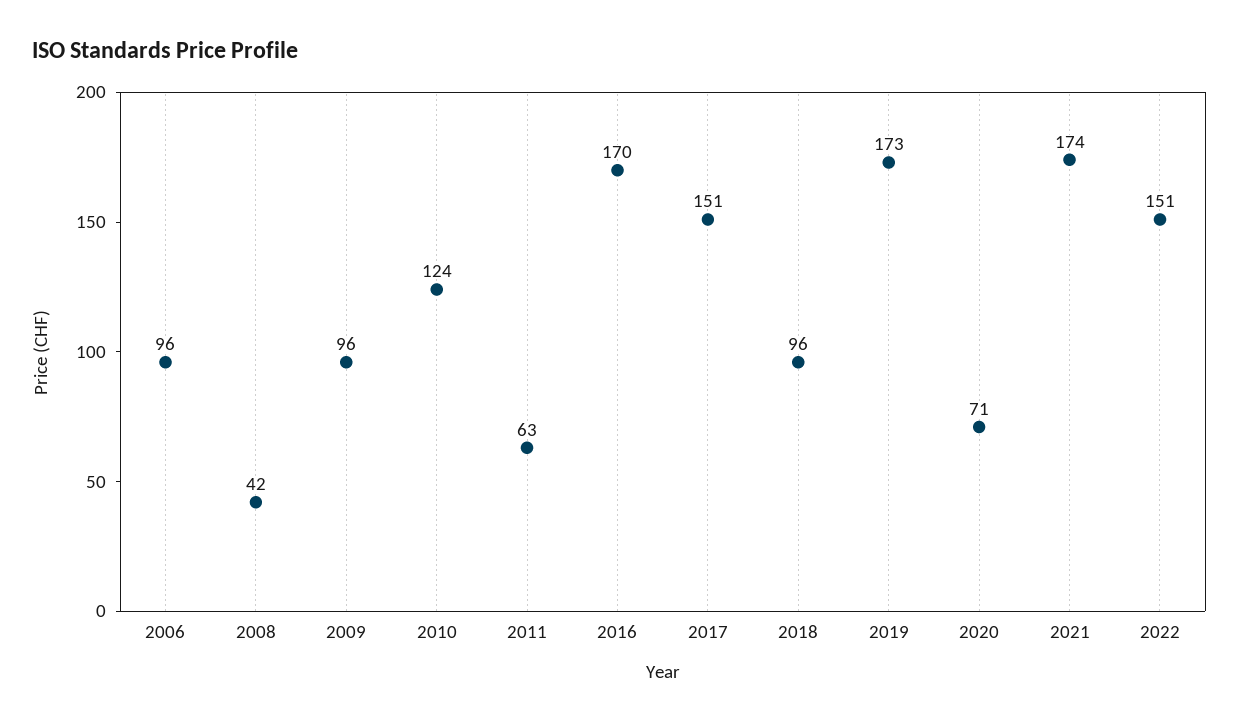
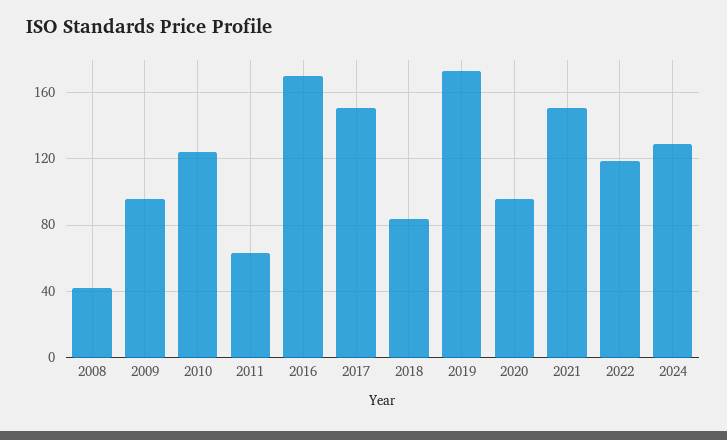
2006: 96 -> none
2018: 96 -> 85
2020: 71 -> 95
2021: 174 -> 150
2022: 151 -> 120
2024: none -> 130

